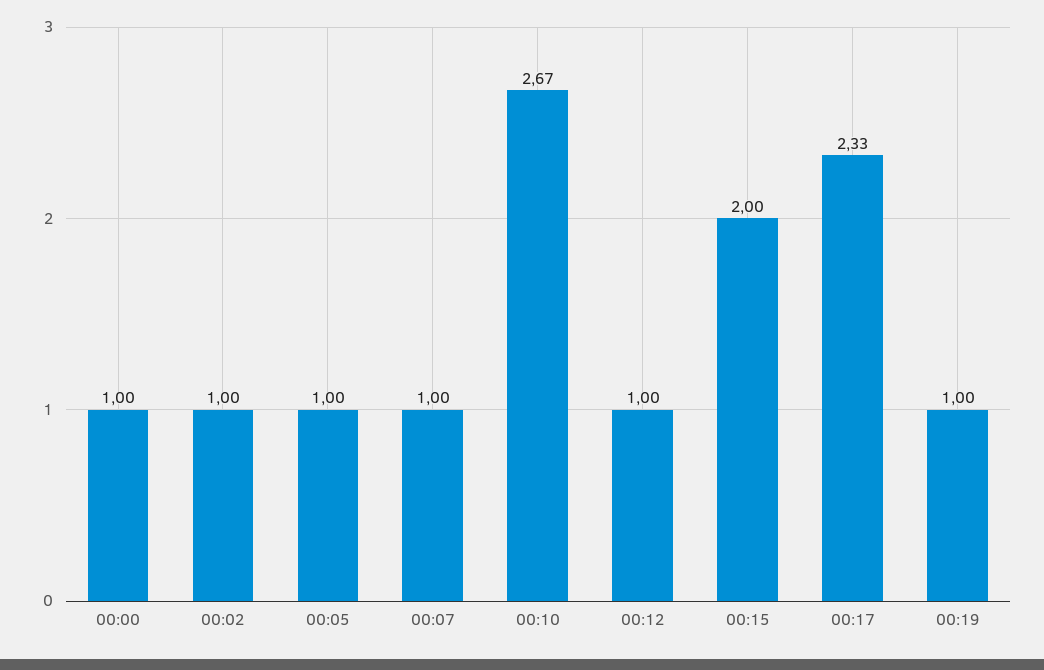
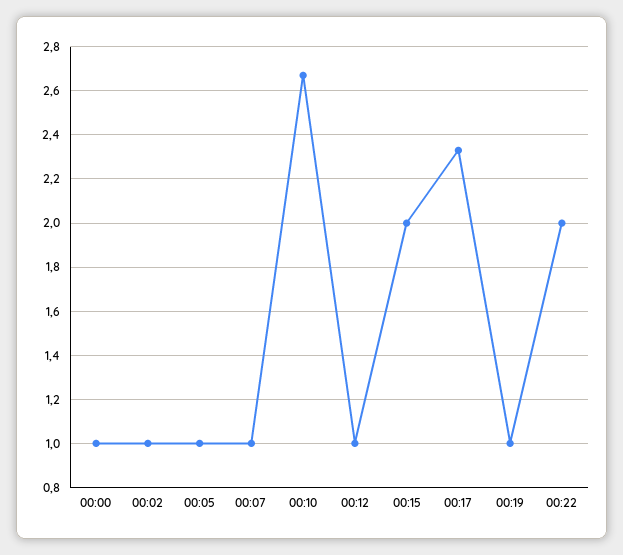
00:22: none -> 2

